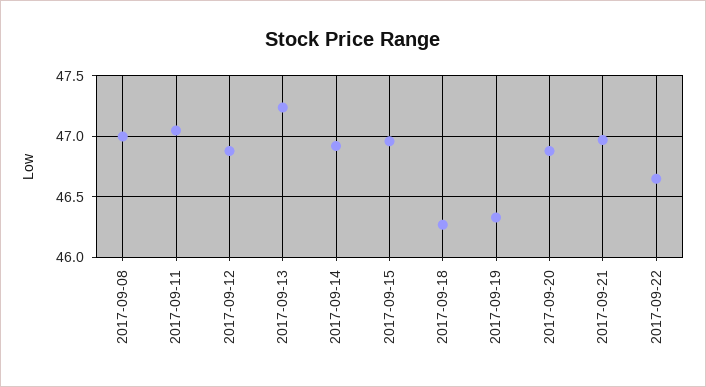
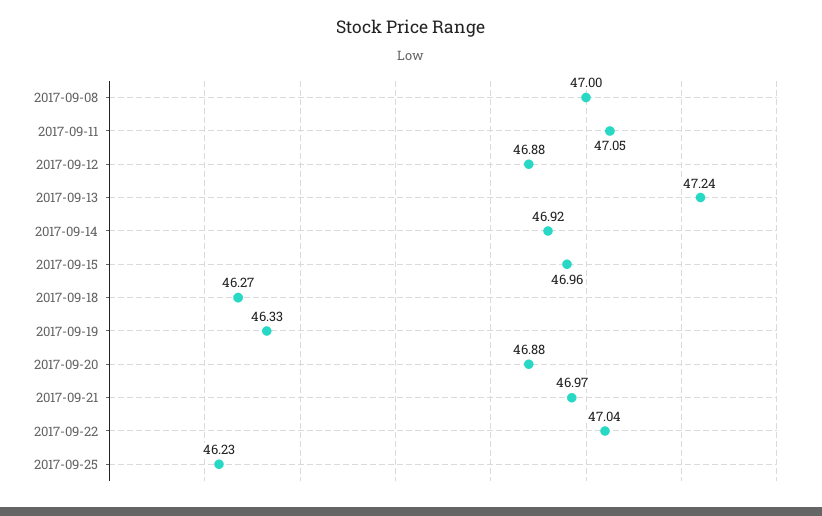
2017-09-22: 46.65 -> 47.04
2017-09-25: none -> 46.23

